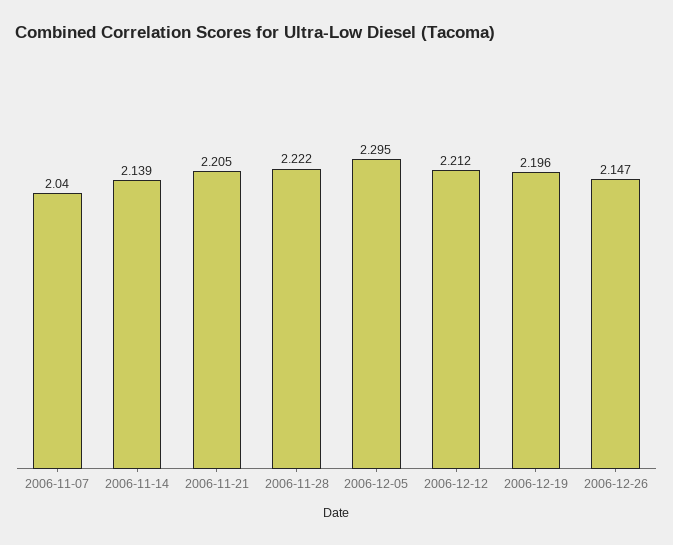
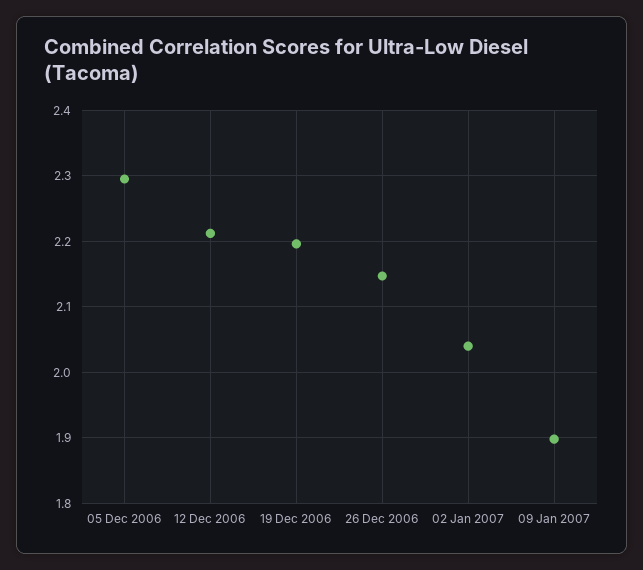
2006-11-07: 2.04 -> none
2006-11-14: 2.139 -> none
2006-11-21: 2.205 -> none
2006-11-28: 2.222 -> none
02 Jan 2007: none -> 2.04
09 Jan 2007: none -> 1.9

